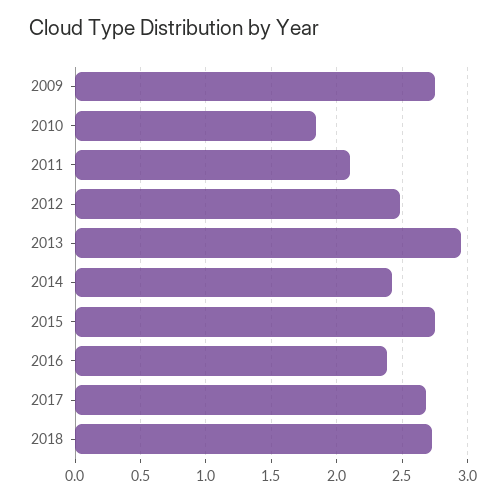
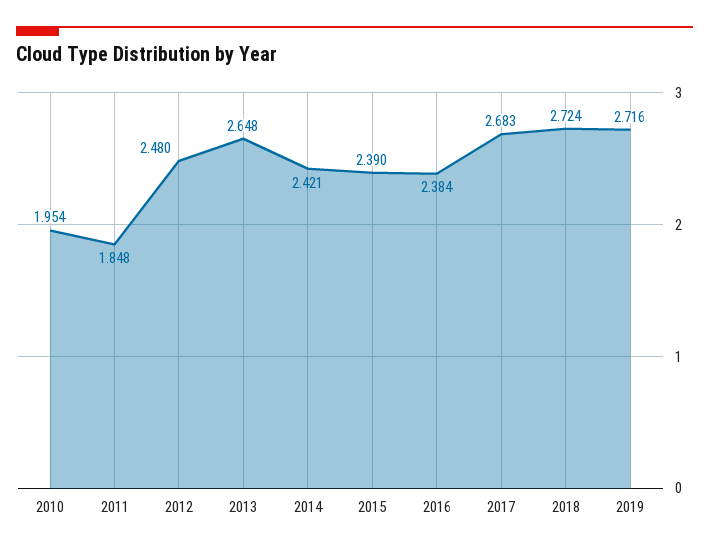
2009: 2.75 -> none
2010: 1.85 -> 1.954
2011: 2.1 -> 1.848
2013: 2.95 -> 2.648
2015: 2.75 -> 2.39
2019: none -> 2.716

